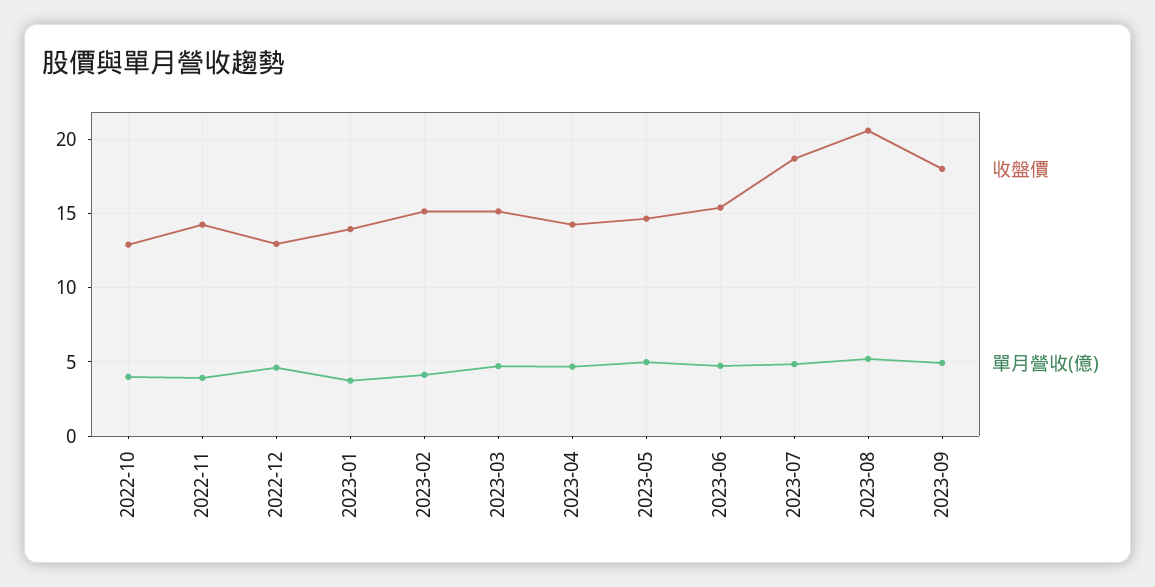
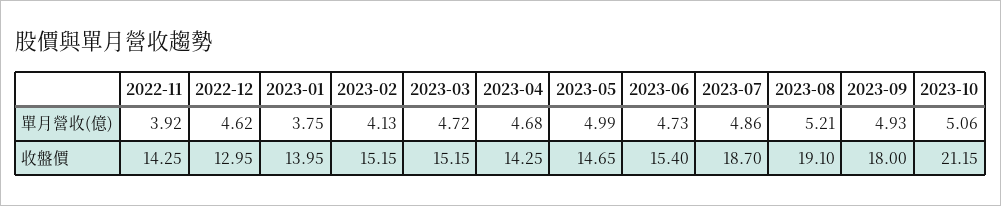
收盤價, 2022-10: 13 -> none
單月營收(億), 2022-10: 4 -> none
收盤價, 2023-08: 20.5 -> 19.1
單月營收(億), 2023-10: none -> 5.06
收盤價, 2023-10: none -> 21.15

